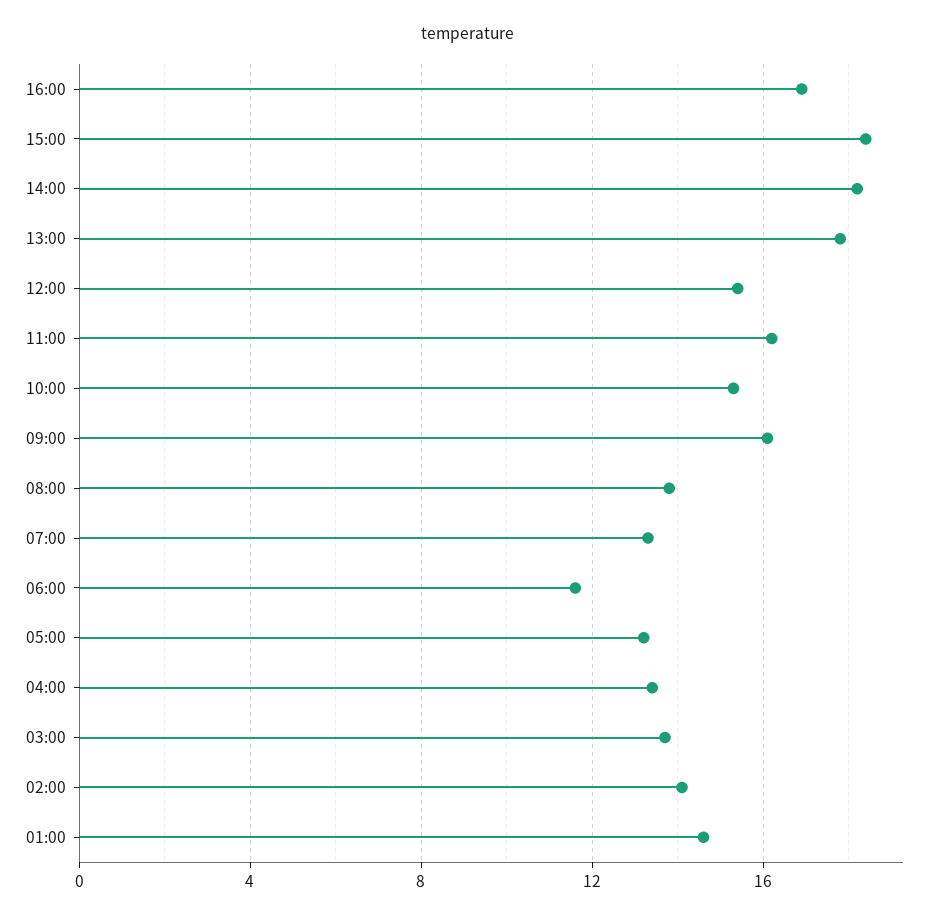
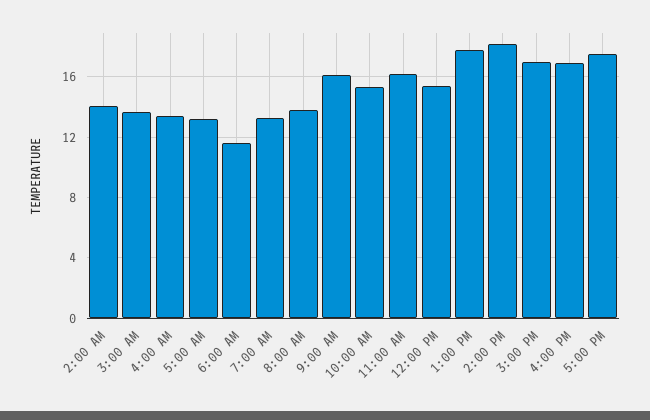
15:00: 18.5 -> 17
01:00: 14.5 -> none
5:00 PM: none -> 17.5

